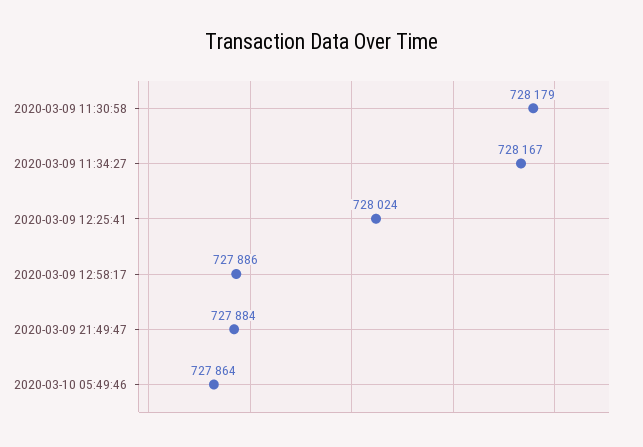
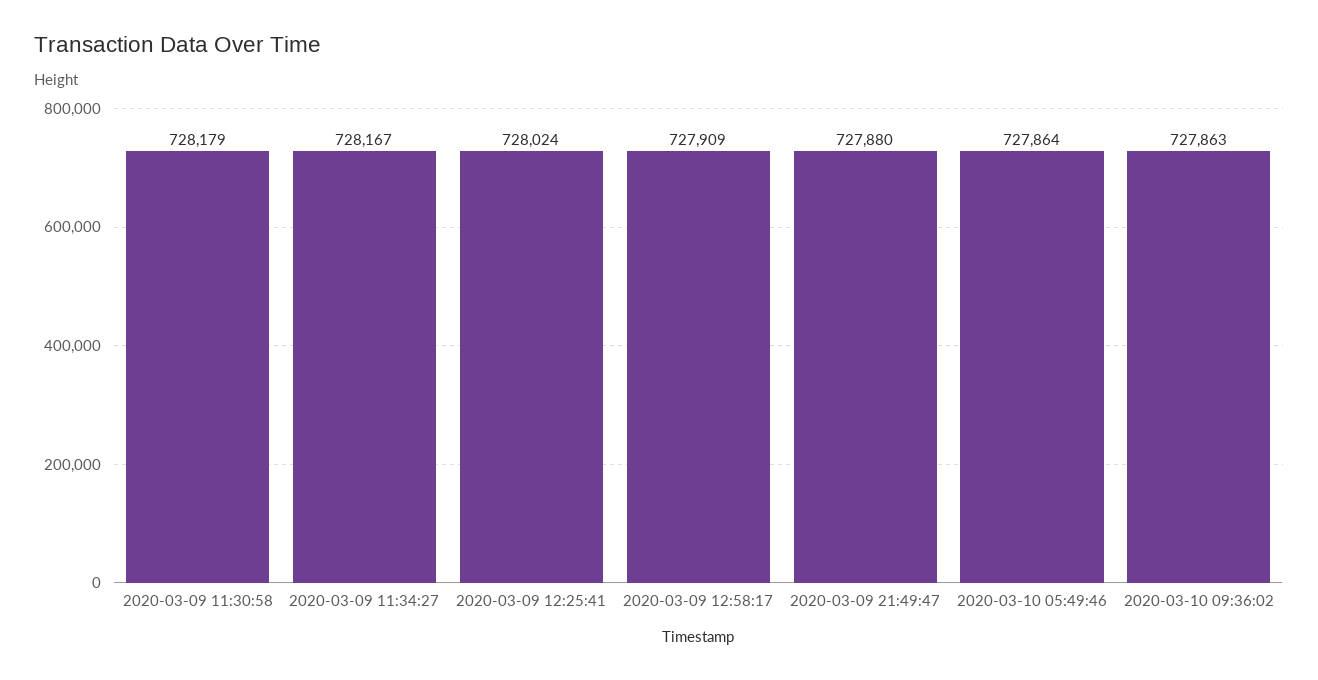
2020-03-09 12:58:17: 727886 -> 727909
2020-03-09 21:49:47: 727884 -> 727880
2020-03-10 09:36:02: none -> 727863

